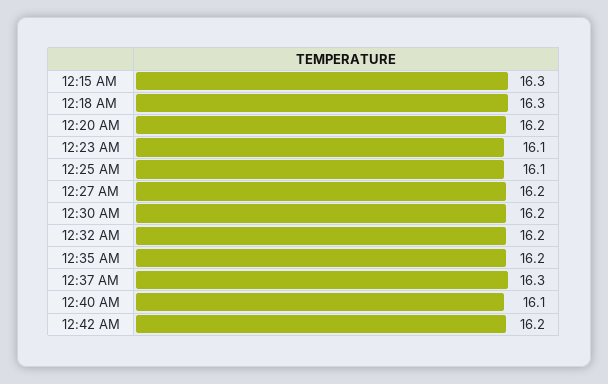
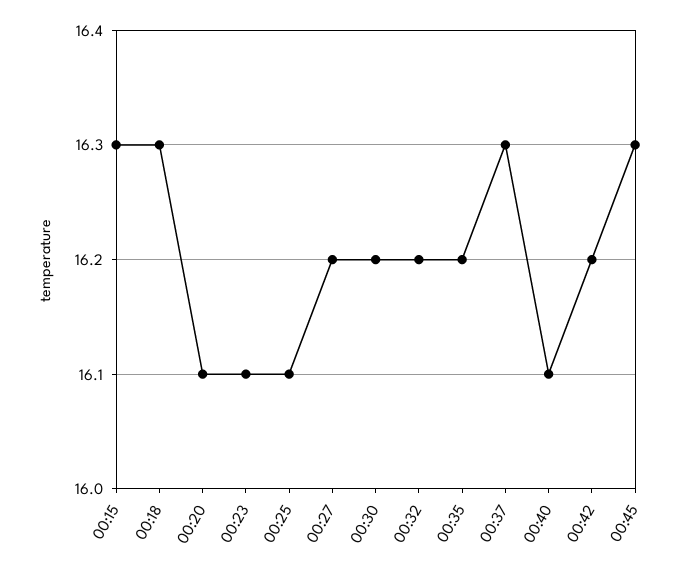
12:20 AM: 16.2 -> 16.1
00:45: none -> 16.3

